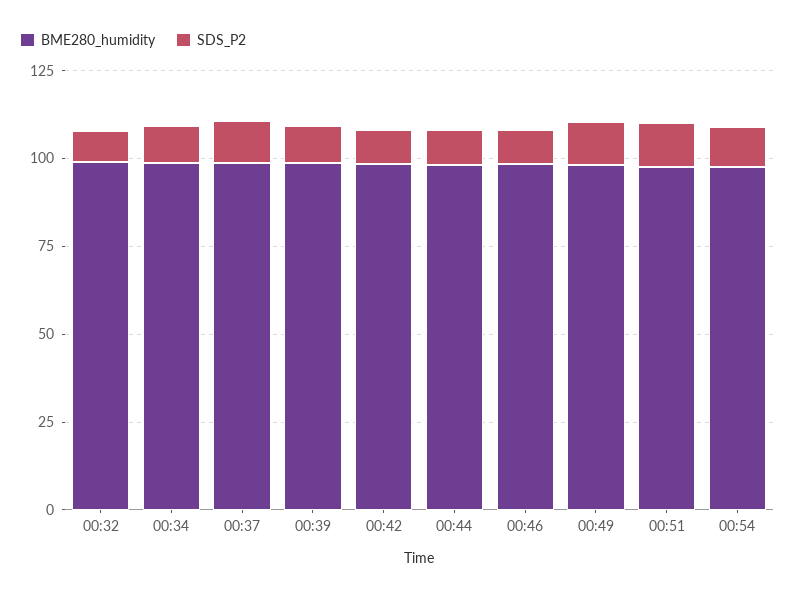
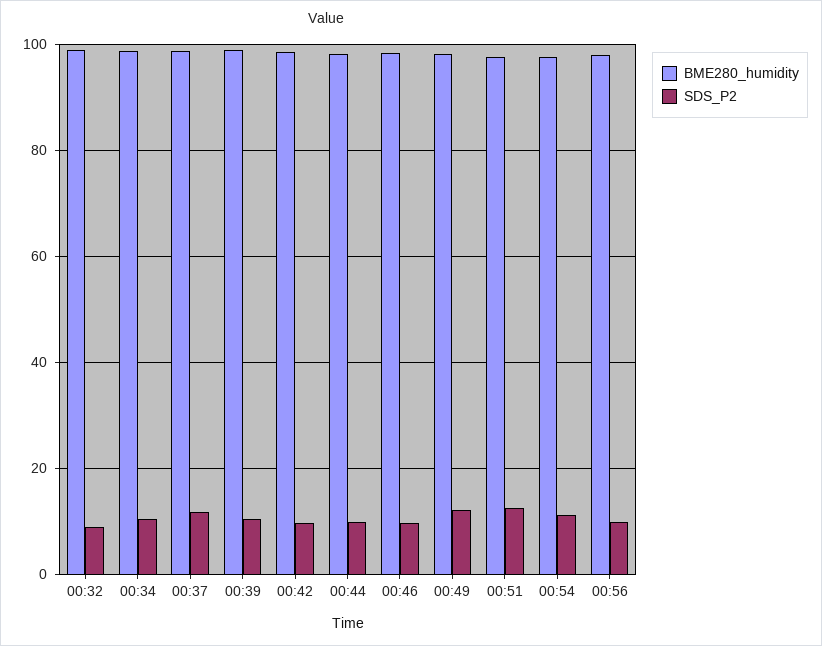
BME280_humidity, 00:56: none -> 98
SDS_P2, 00:56: none -> 10

